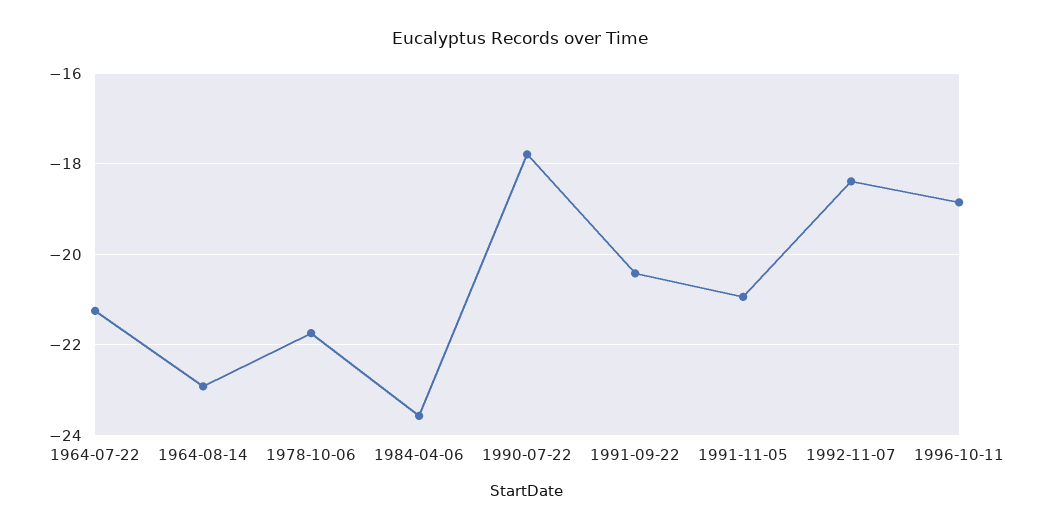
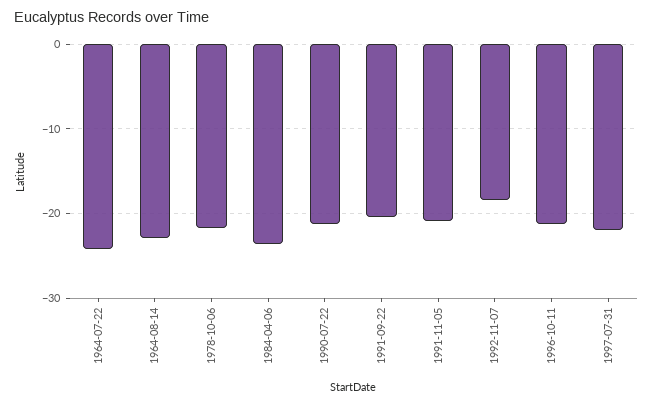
1964-07-22: -21.2 -> -24
1990-07-22: -17.8 -> -21
1996-10-11: -18.8 -> -21
1997-07-31: none -> -22

